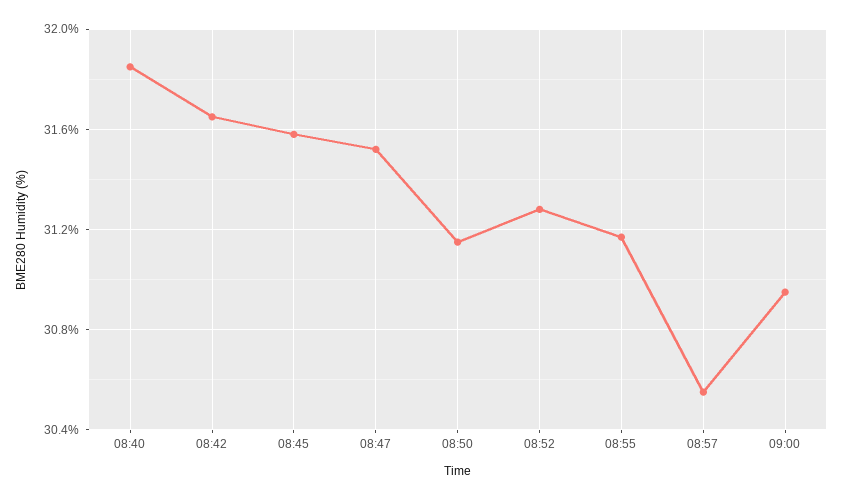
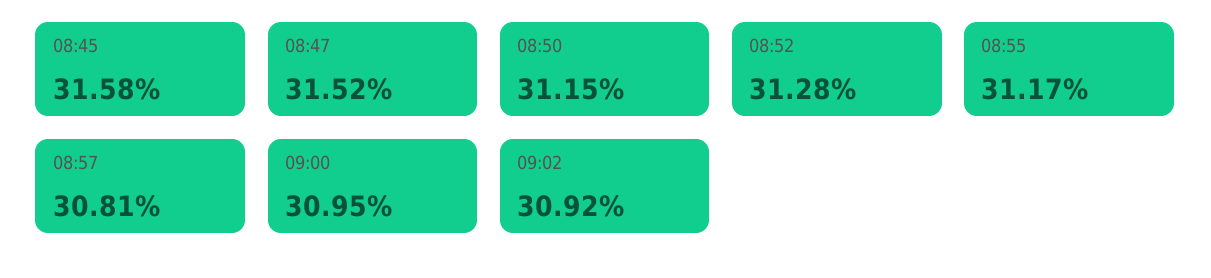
08:40: 31.85 -> none
08:42: 31.65 -> none
08:57: 30.55 -> 30.81
09:02: none -> 30.92

